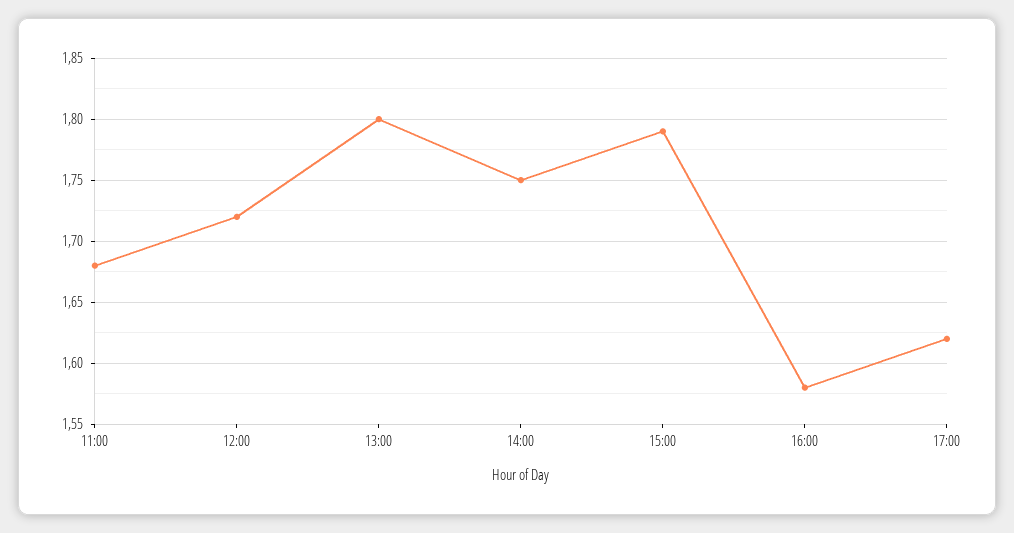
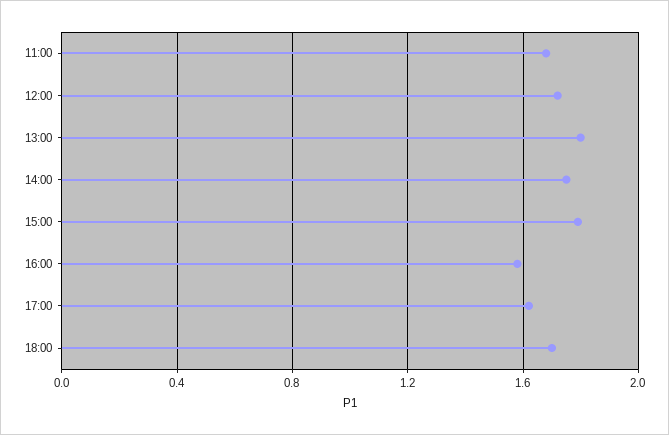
18:00: none -> 1.7

